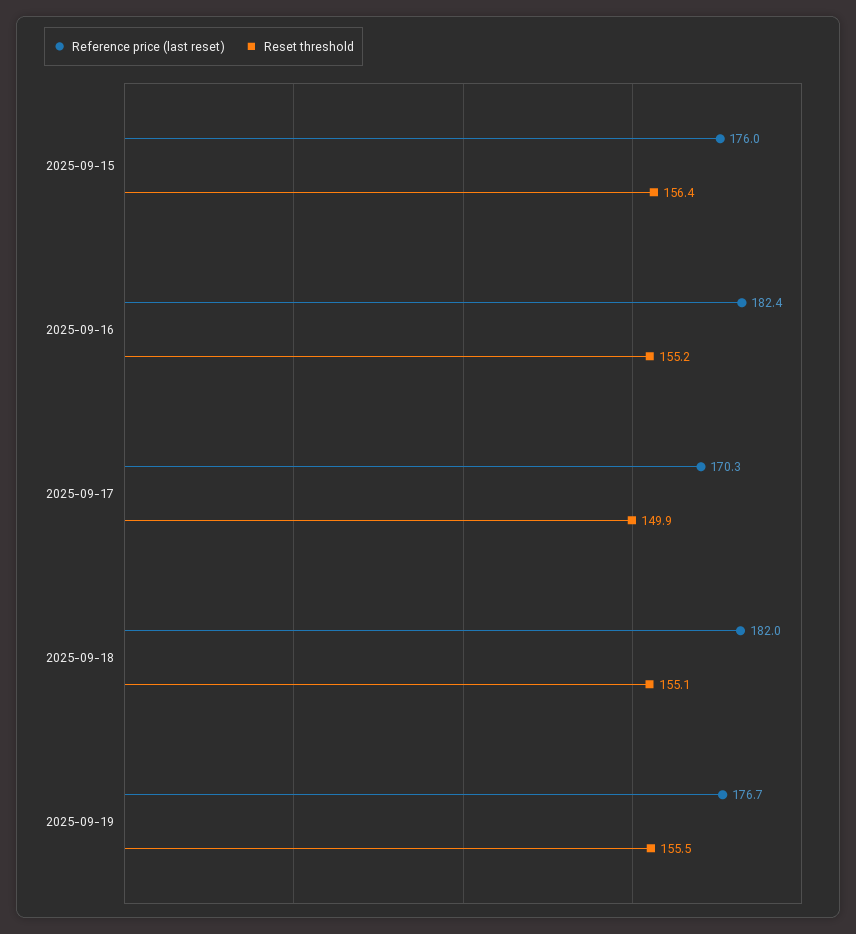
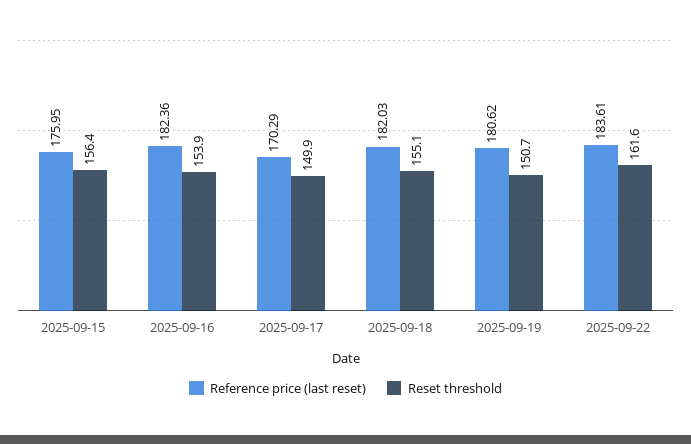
Reset threshold, 2025-09-16: 155.2 -> 153.9
Reference price (last reset), 2025-09-19: 176.7 -> 180.62
Reset threshold, 2025-09-19: 155.5 -> 150.7
Reference price (last reset), 2025-09-22: none -> 183.61
Reset threshold, 2025-09-22: none -> 161.6

